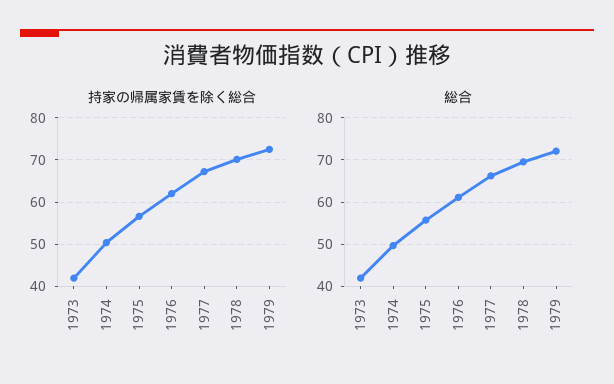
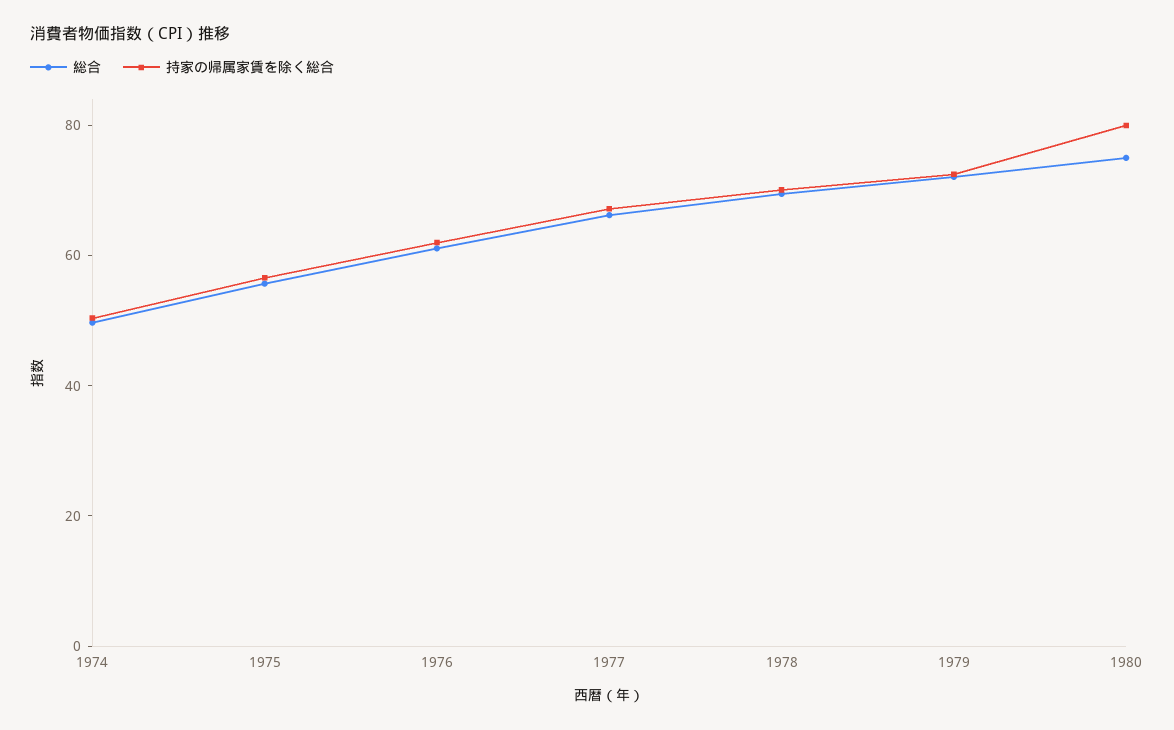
持家の帰属家賃を除く総合, 1973: 42 -> none
総合, 1973: 42 -> none
総合, 1980: none -> 75
持家の帰属家賃を除く総合, 1980: none -> 80

